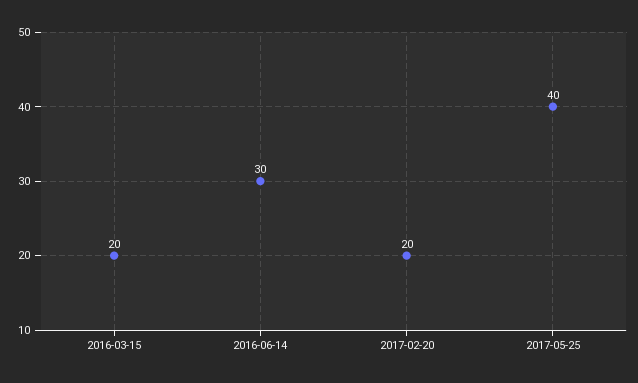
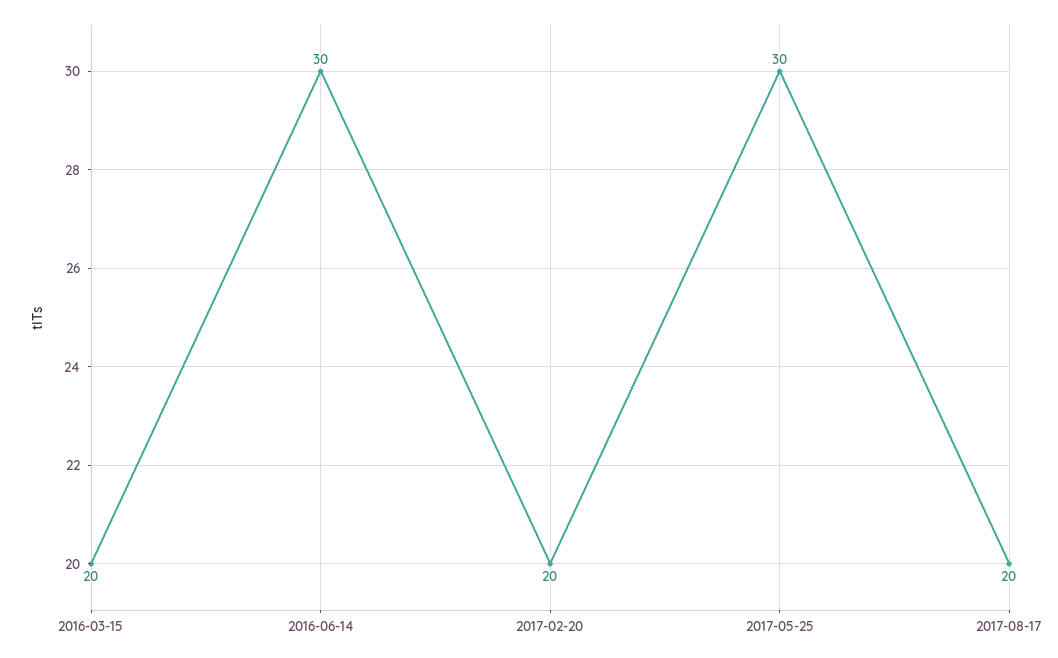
2017-05-25: 40 -> 30
2017-08-17: none -> 20

